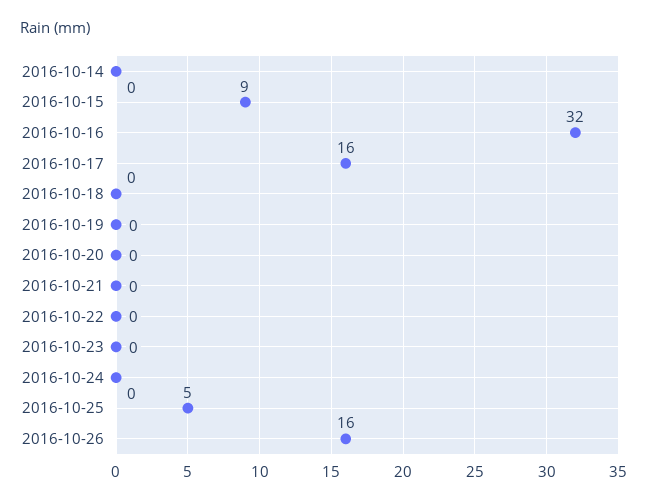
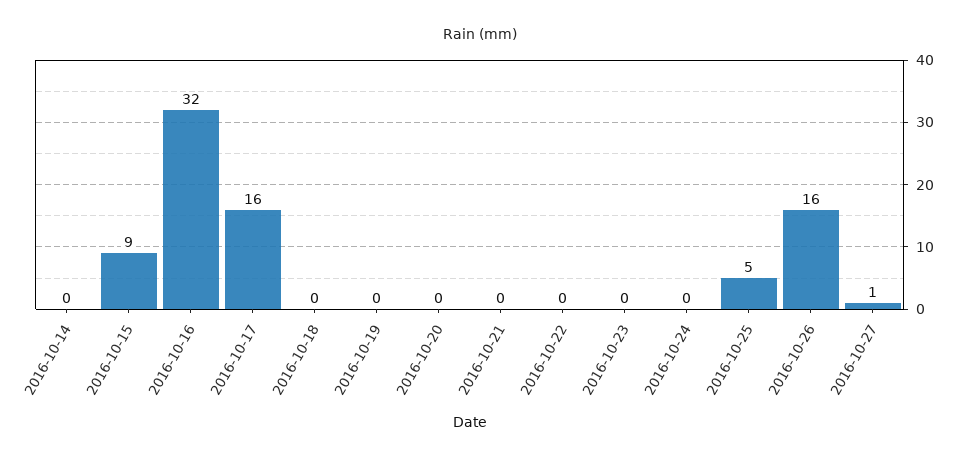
2016-10-27: none -> 1

